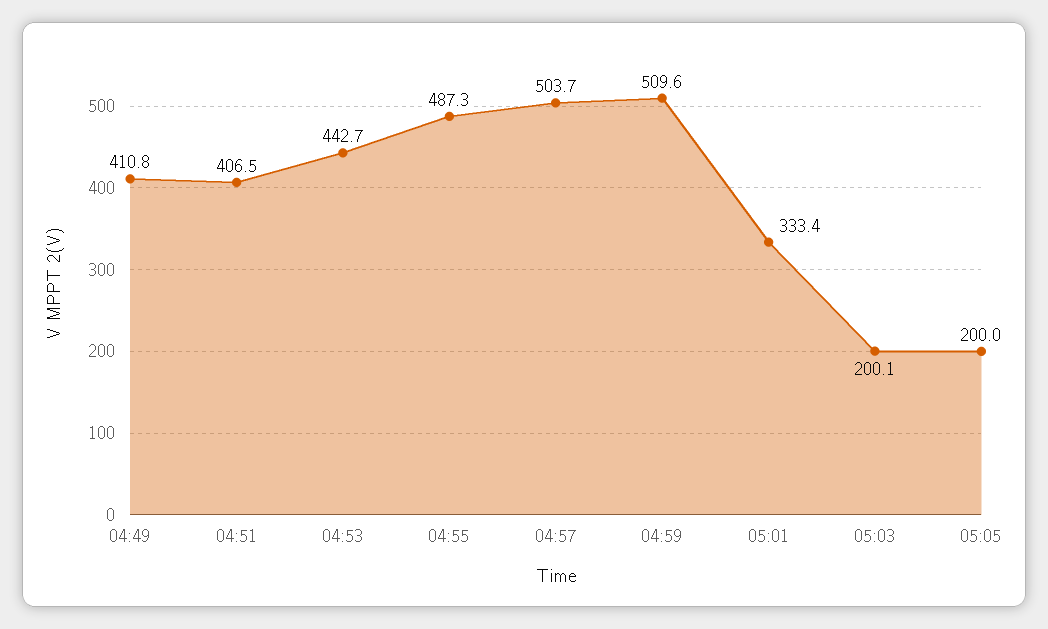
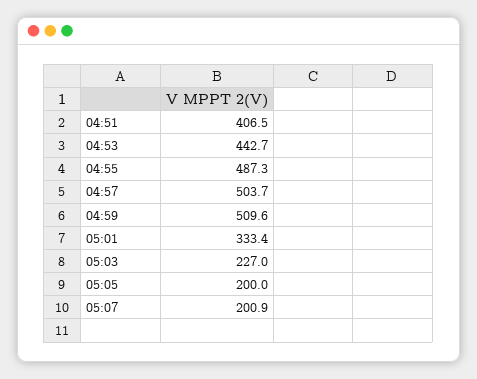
04:49: 410.8 -> none
05:03: 200.1 -> 227
05:07: none -> 200.9

